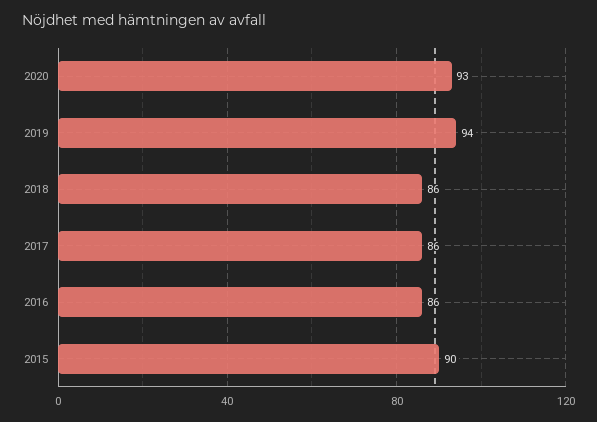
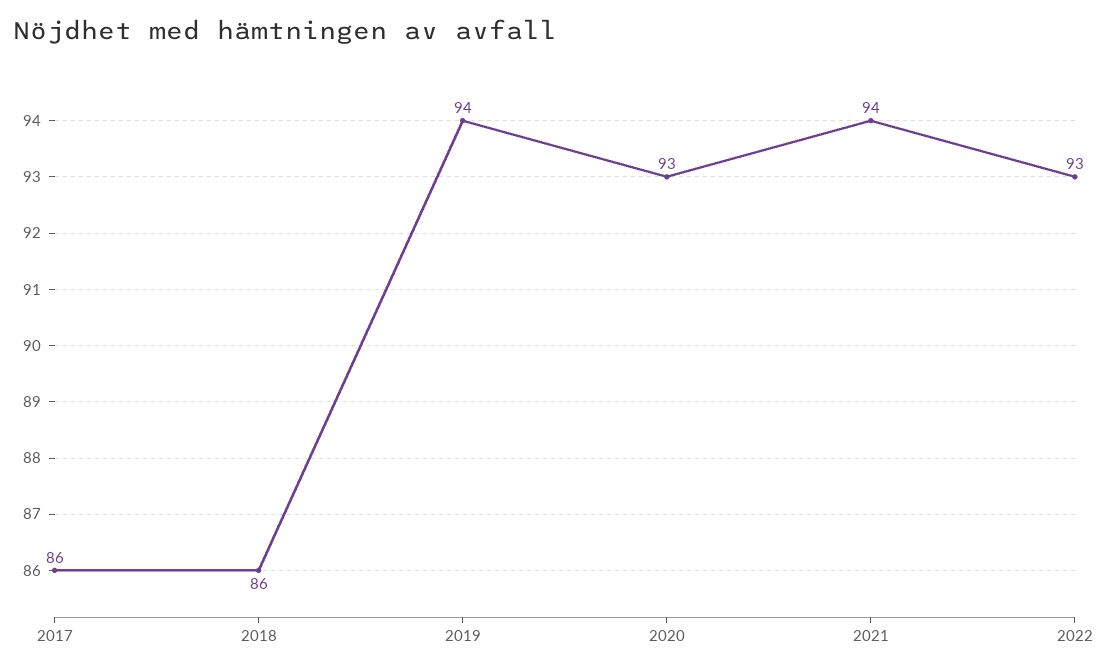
2016: 86 -> none
2015: 90 -> none
2021: none -> 94
2022: none -> 93

